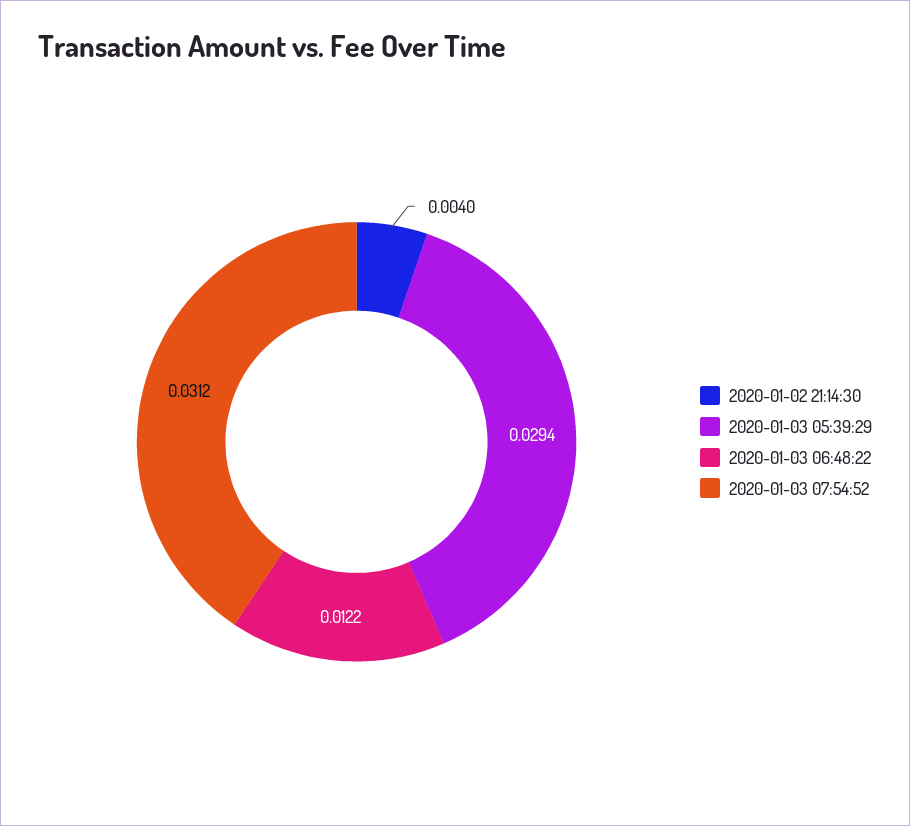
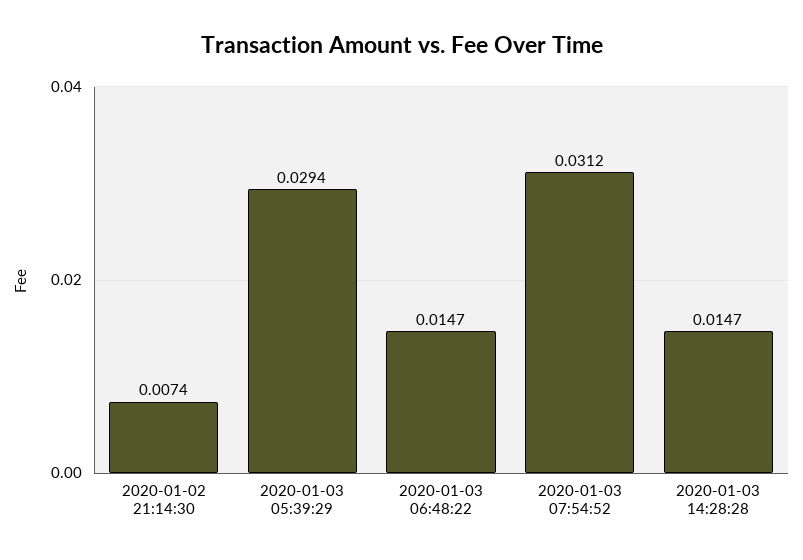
2020-01-02 21:14:30: 0.004 -> 0.0074
2020-01-03 06:48:22: 0.0122 -> 0.0147
2020-01-03 14:28:28: none -> 0.0147

